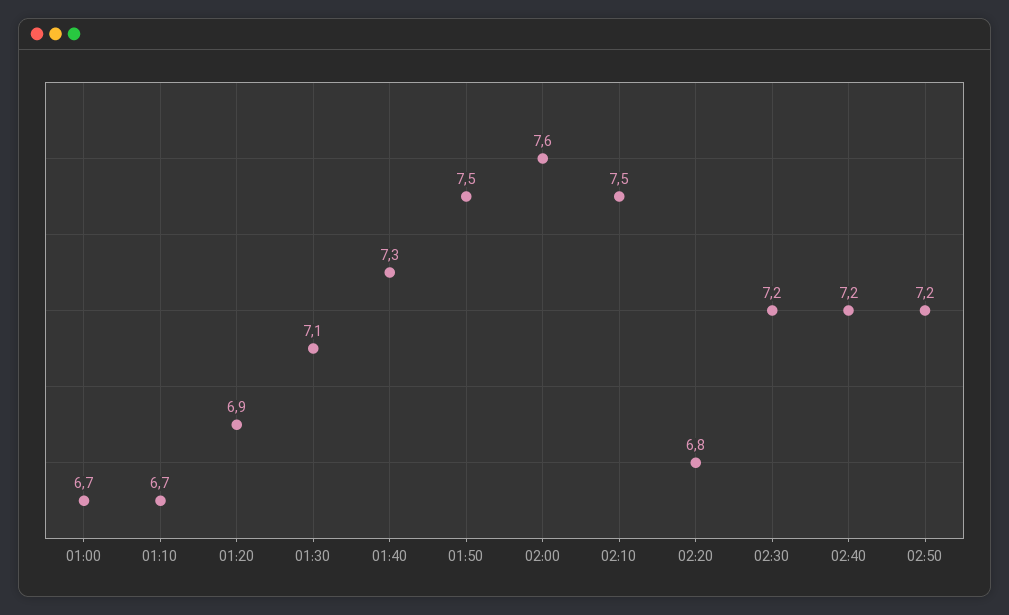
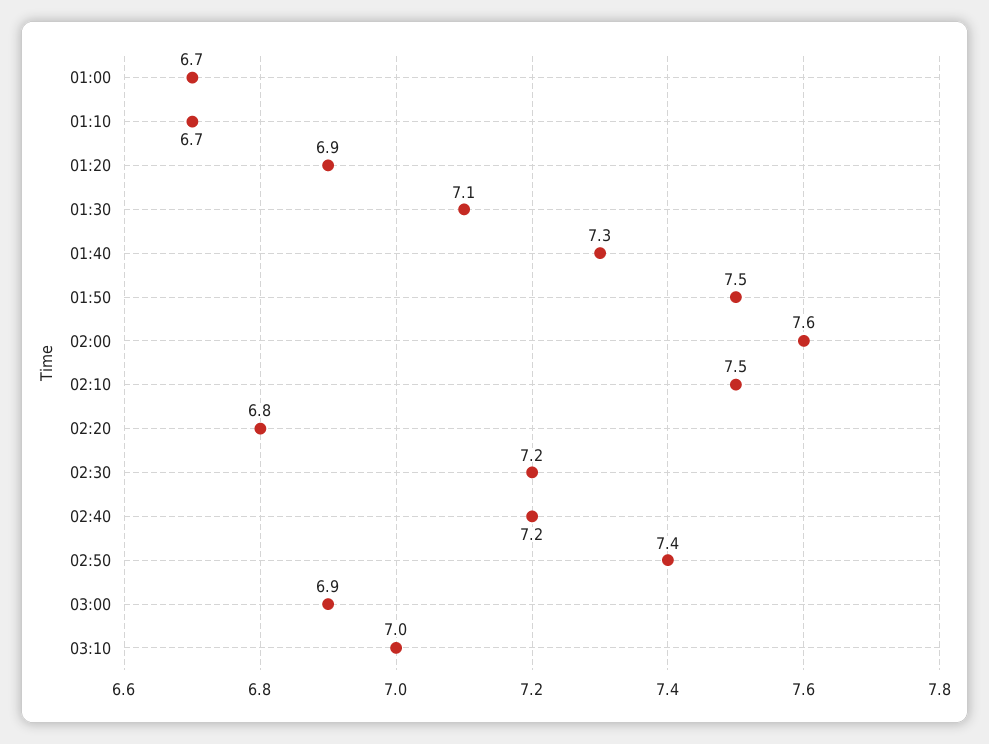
02:50: 7.2 -> 7.4
03:00: none -> 6.9
03:10: none -> 7

